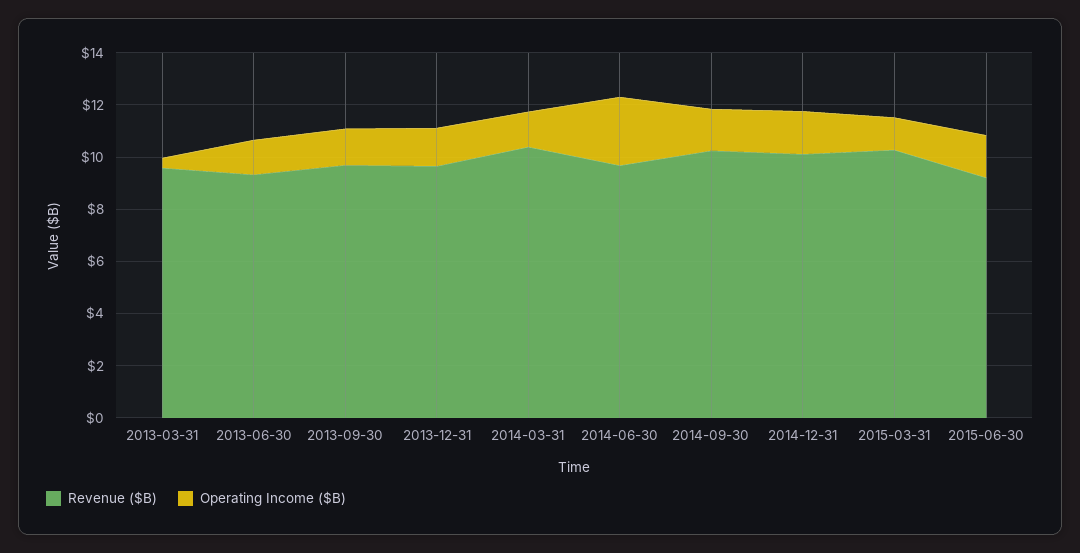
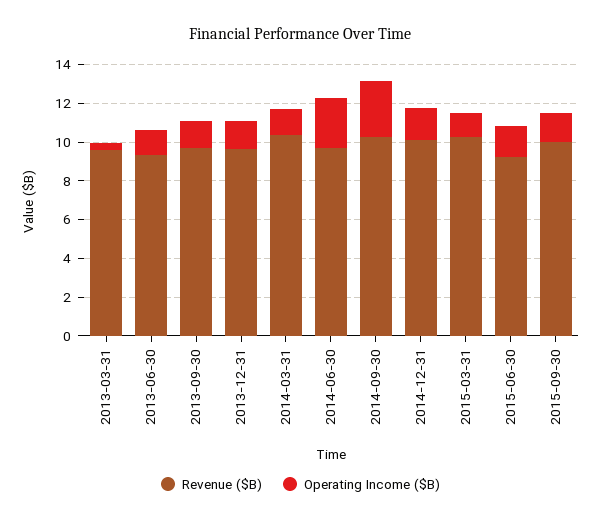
Operating Income ($B), 2014-09-30: 1.5 -> 3
Revenue ($B), 2015-09-30: none -> 10
Operating Income ($B), 2015-09-30: none -> 1.5

